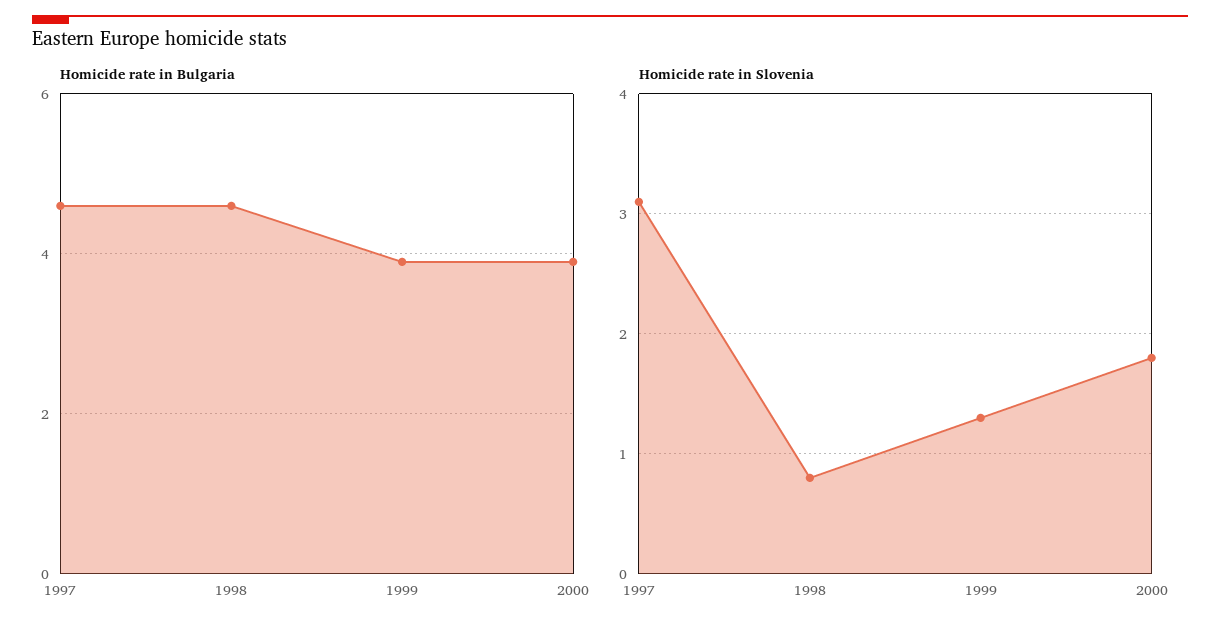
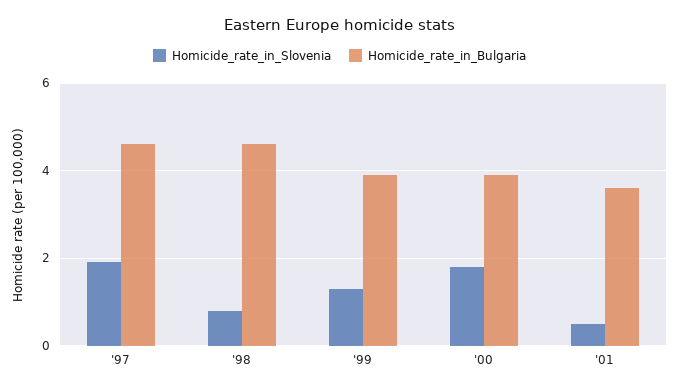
Homicide rate in Slovenia, 1997: 3.1 -> 2
Homicide rate in Slovenia, '01: none -> 0.5
Homicide rate in Bulgaria, '01: none -> 3.5

